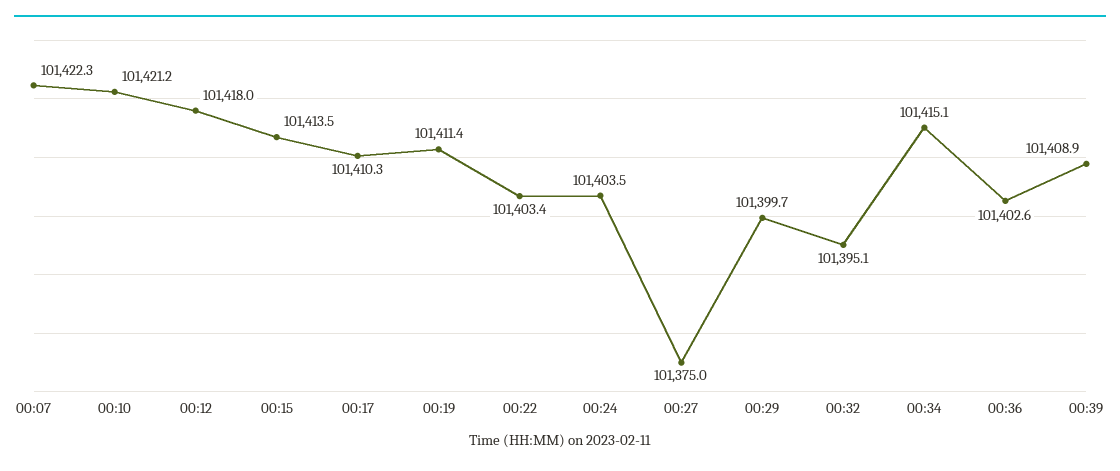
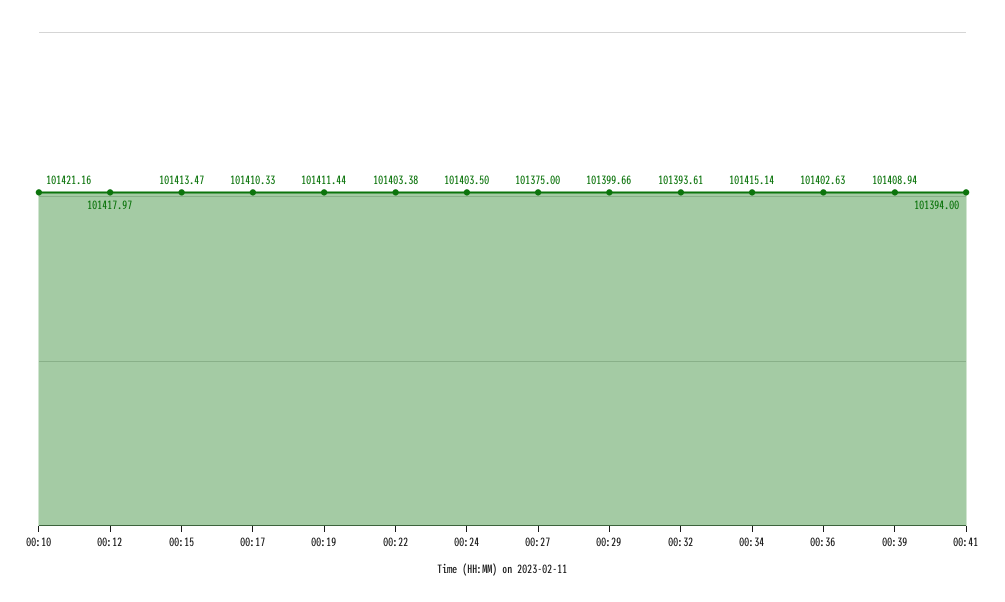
00:07: 101422.3 -> none
00:32: 101395.1 -> 101393.61
00:41: none -> 101394

